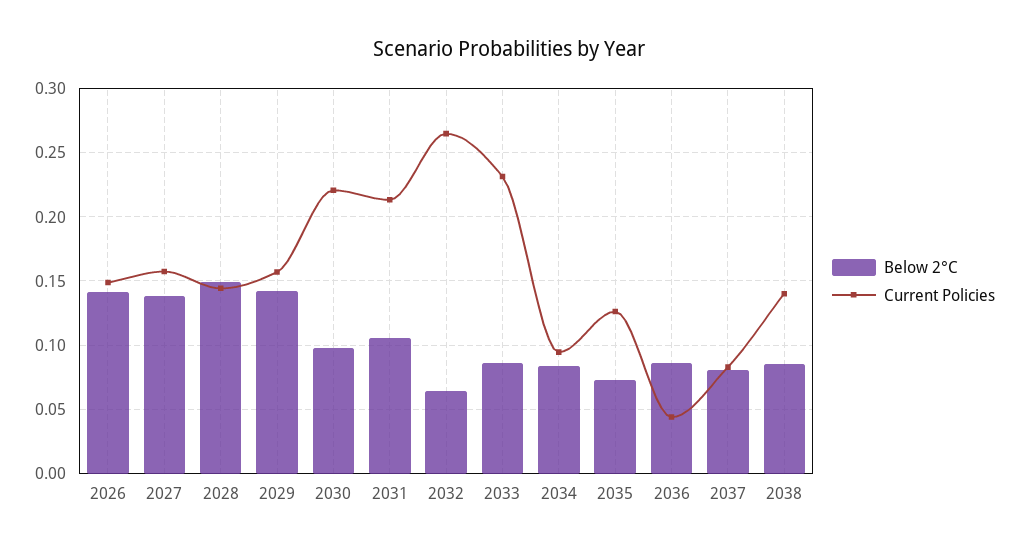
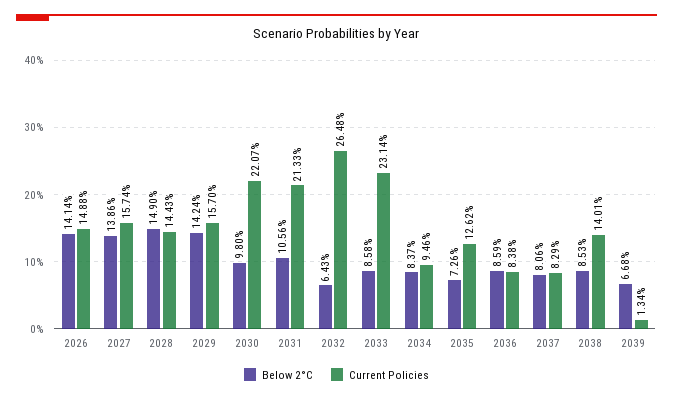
Current Policies, 2036: 0.045 -> 0.0838
Below 2°C, 2039: none -> 0.0668
Current Policies, 2039: none -> 0.0134

